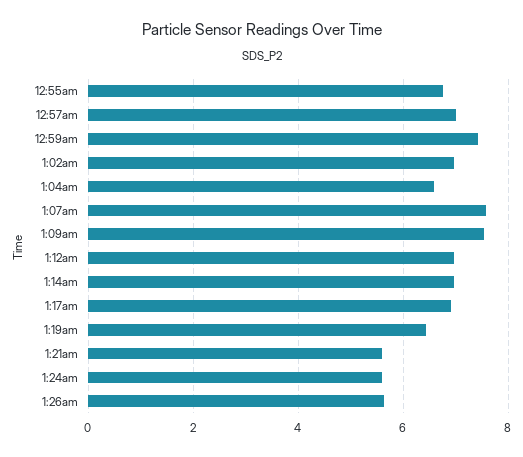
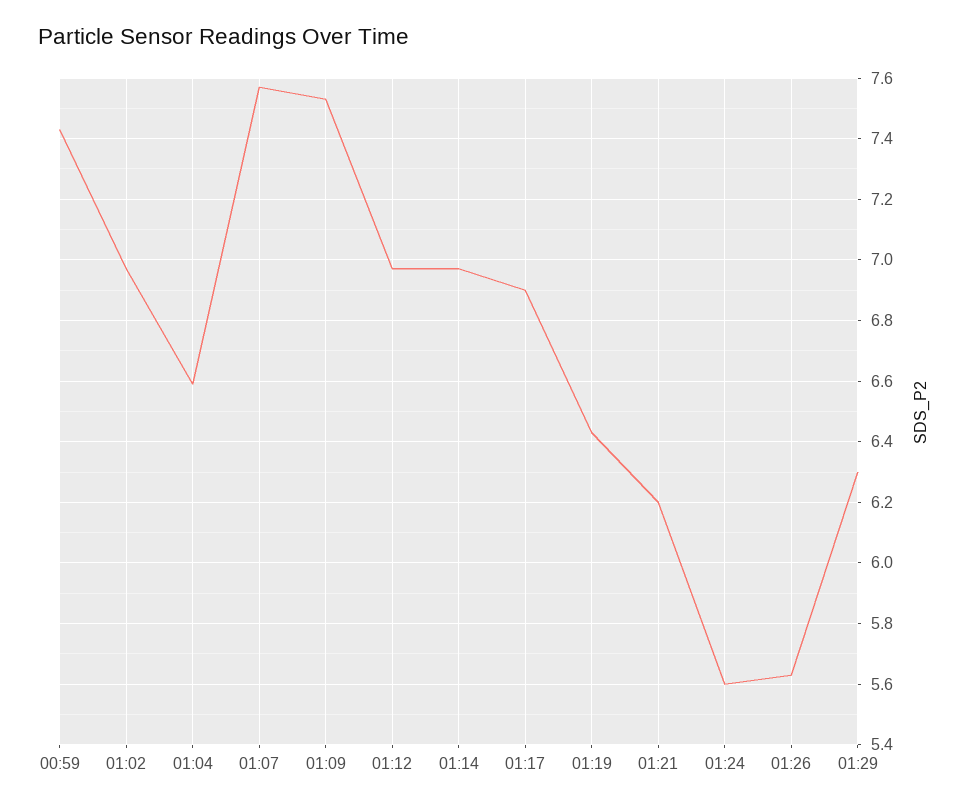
12:55am: 6.8 -> none
12:57am: 7 -> none
1:21am: 5.6 -> 6.2
01:29: none -> 6.3

